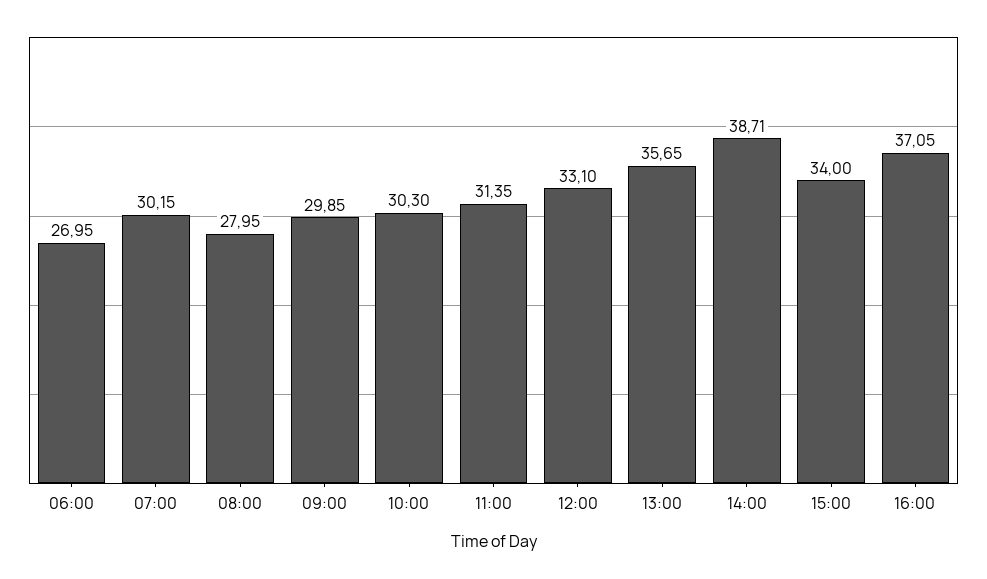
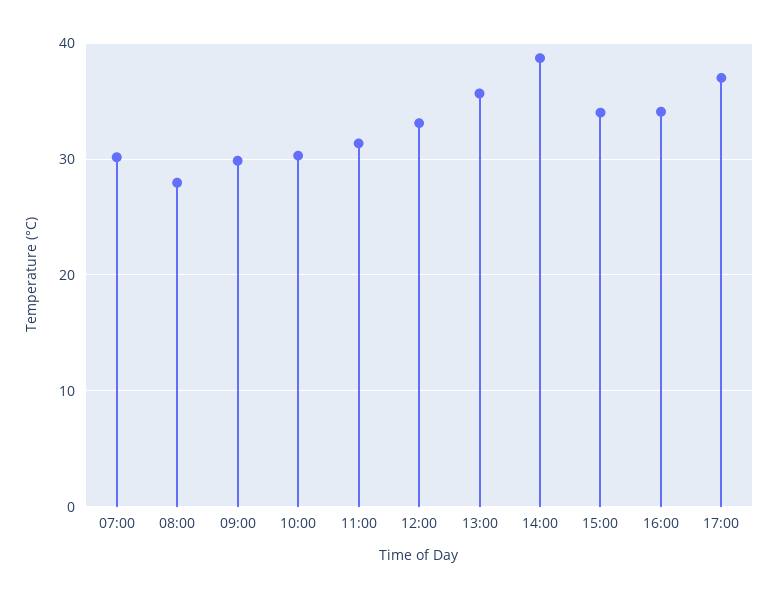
06:00: 26.95 -> none
16:00: 37.05 -> 34
17:00: none -> 37

